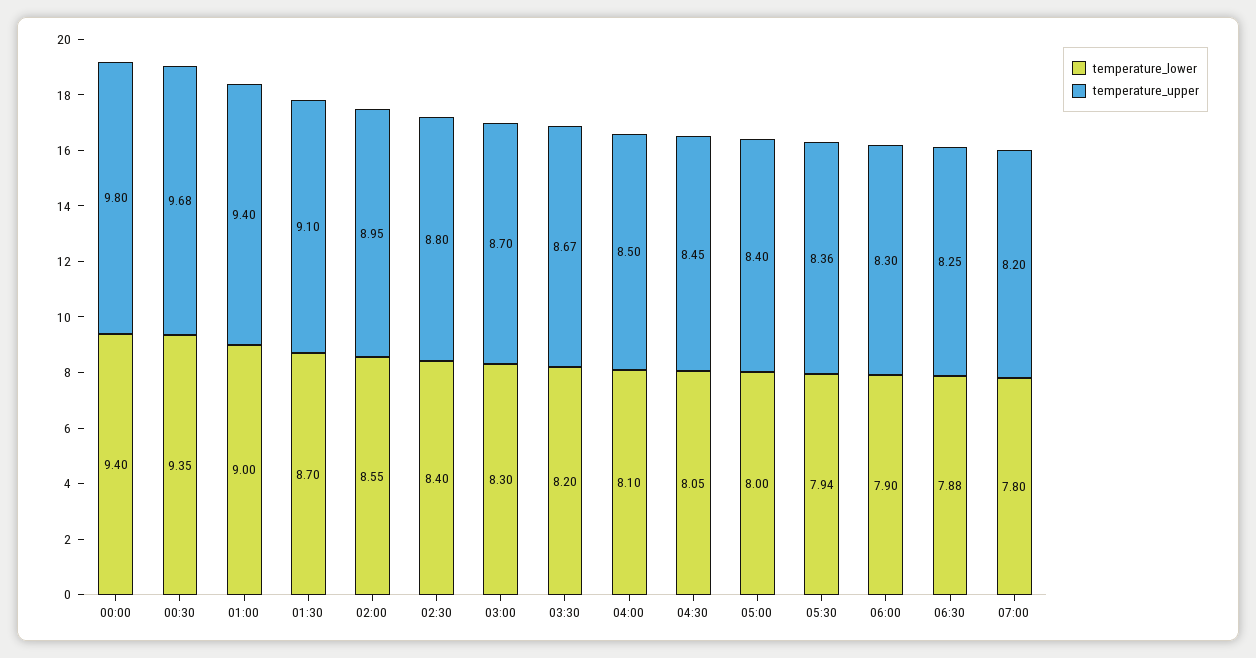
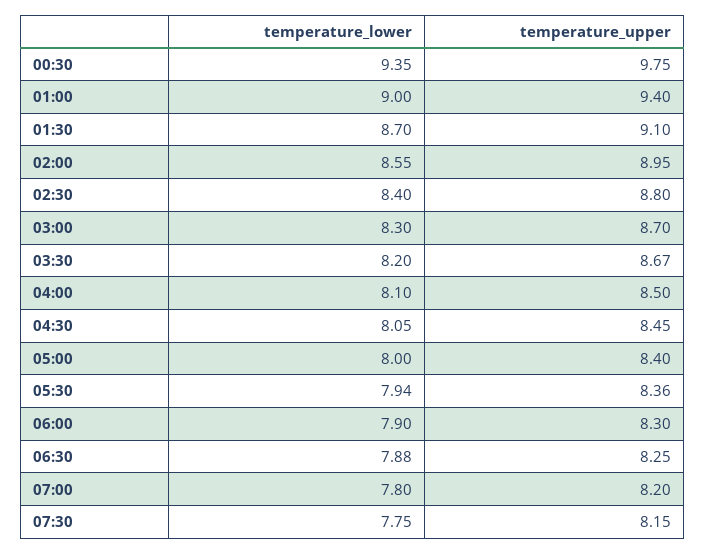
temperature_lower, 00:00: 9.4 -> none
temperature_upper, 00:00: 9.8 -> none
temperature_upper, 00:30: 9.68 -> 9.75
temperature_lower, 07:30: none -> 7.75
temperature_upper, 07:30: none -> 8.15

